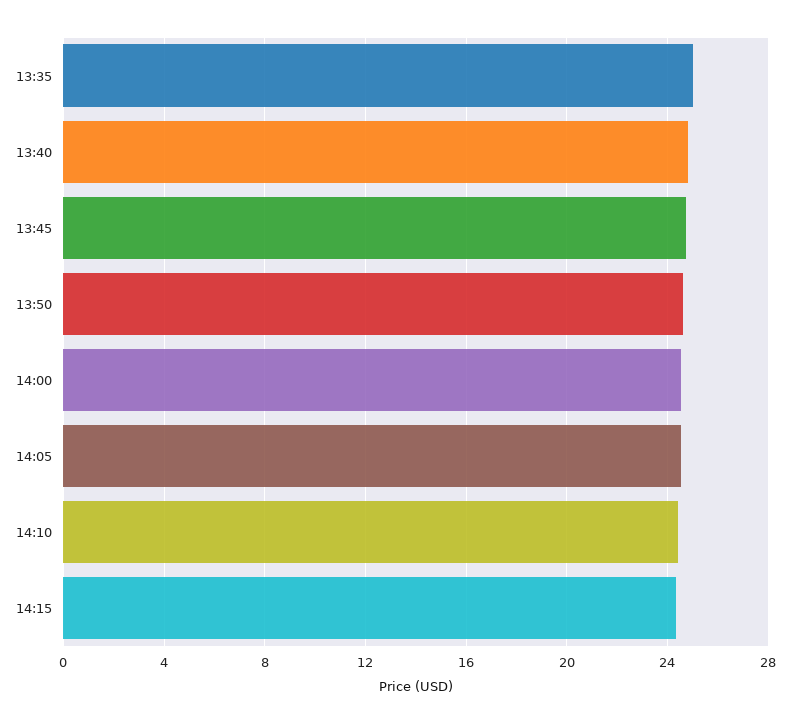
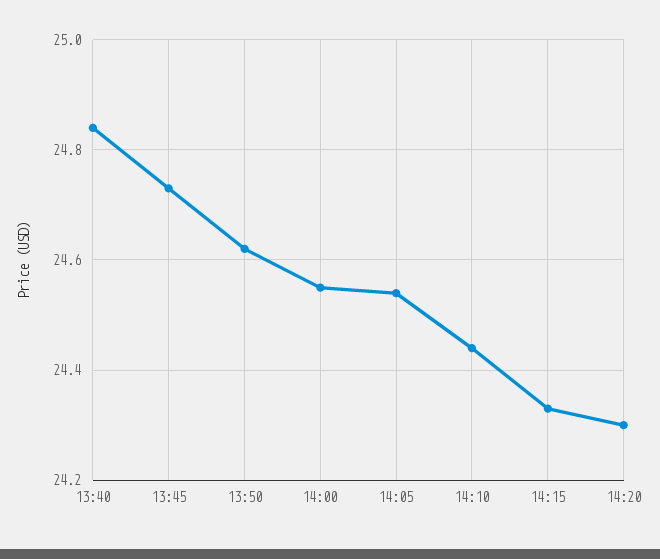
13:35: 25 -> none
14:20: none -> 24.3

